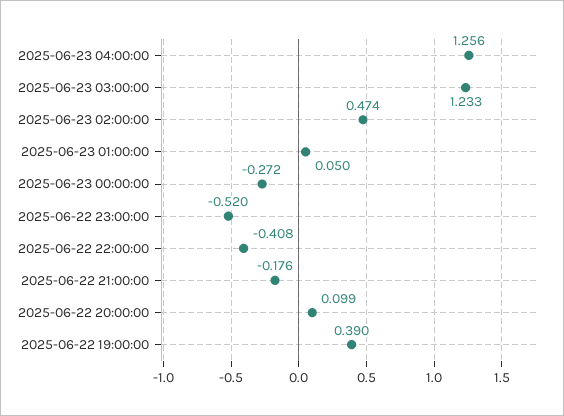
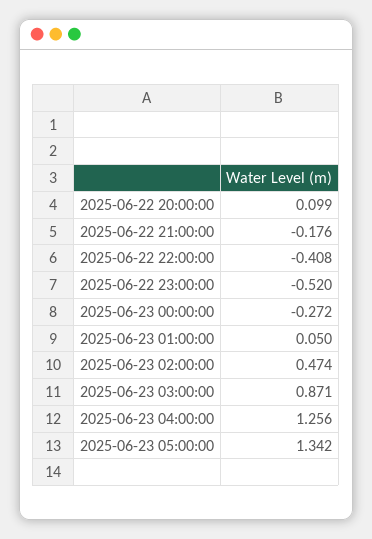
2025-06-23 03:00:00: 1.233 -> 0.871
2025-06-22 19:00:00: 0.39 -> none
2025-06-23 05:00:00: none -> 1.342

